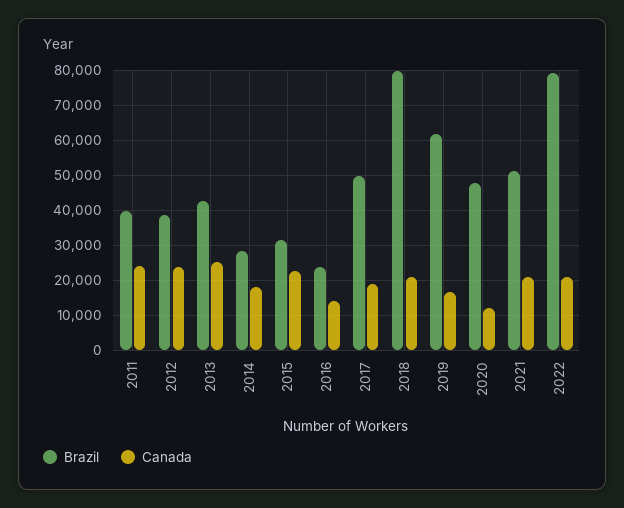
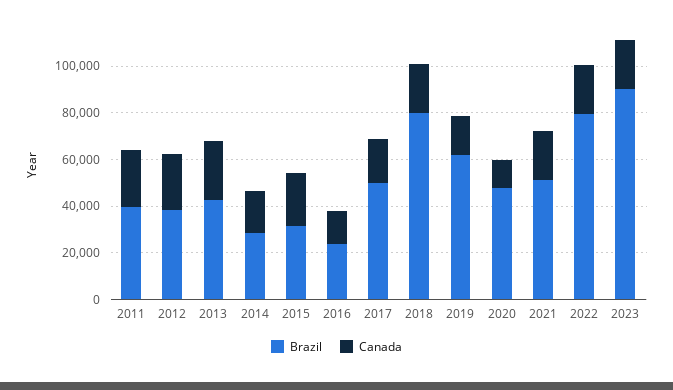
Brazil, 2023: none -> 90000
Canada, 2023: none -> 20000

